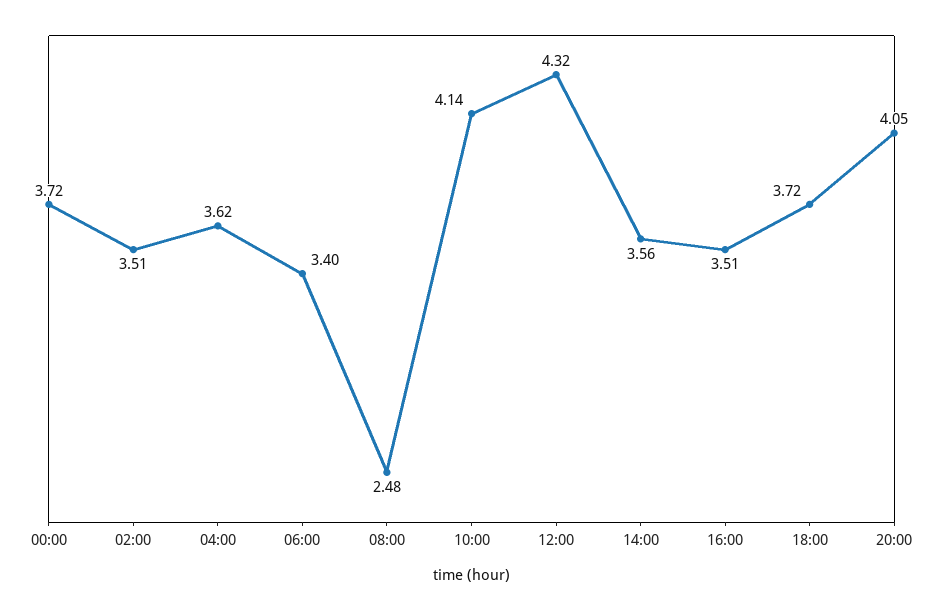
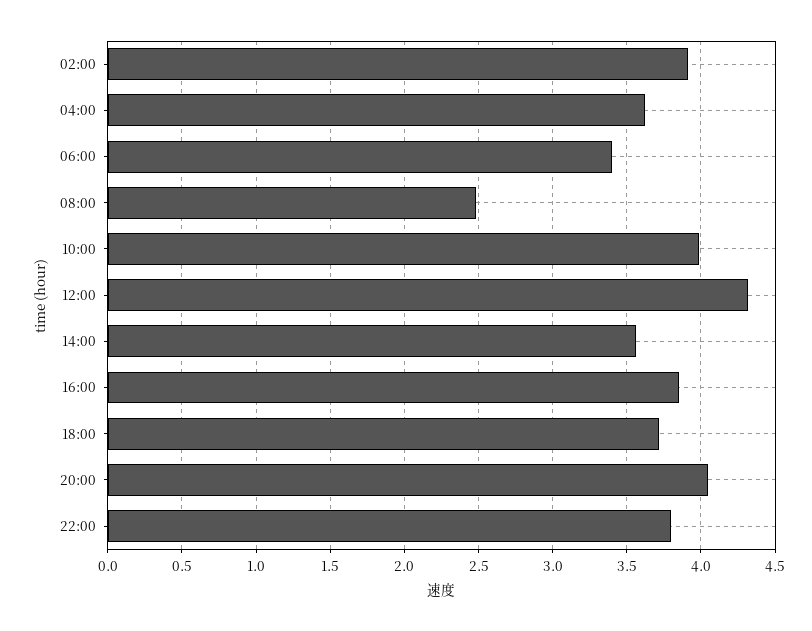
00:00: 3.72 -> none
02:00: 3.51 -> 3.9
10:00: 4.14 -> 4
16:00: 3.51 -> 3.85
22:00: none -> 3.8

